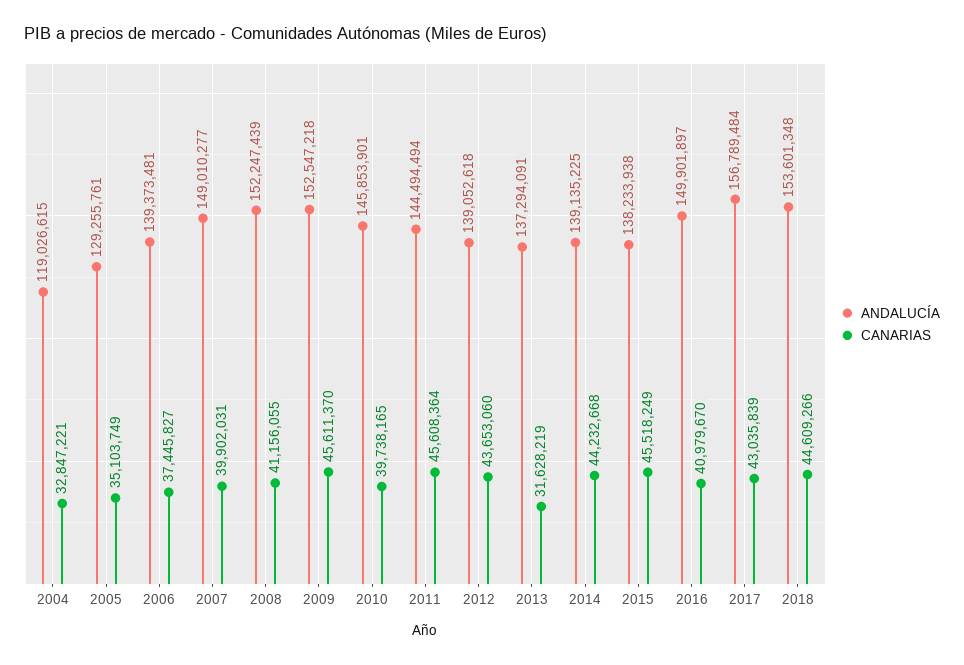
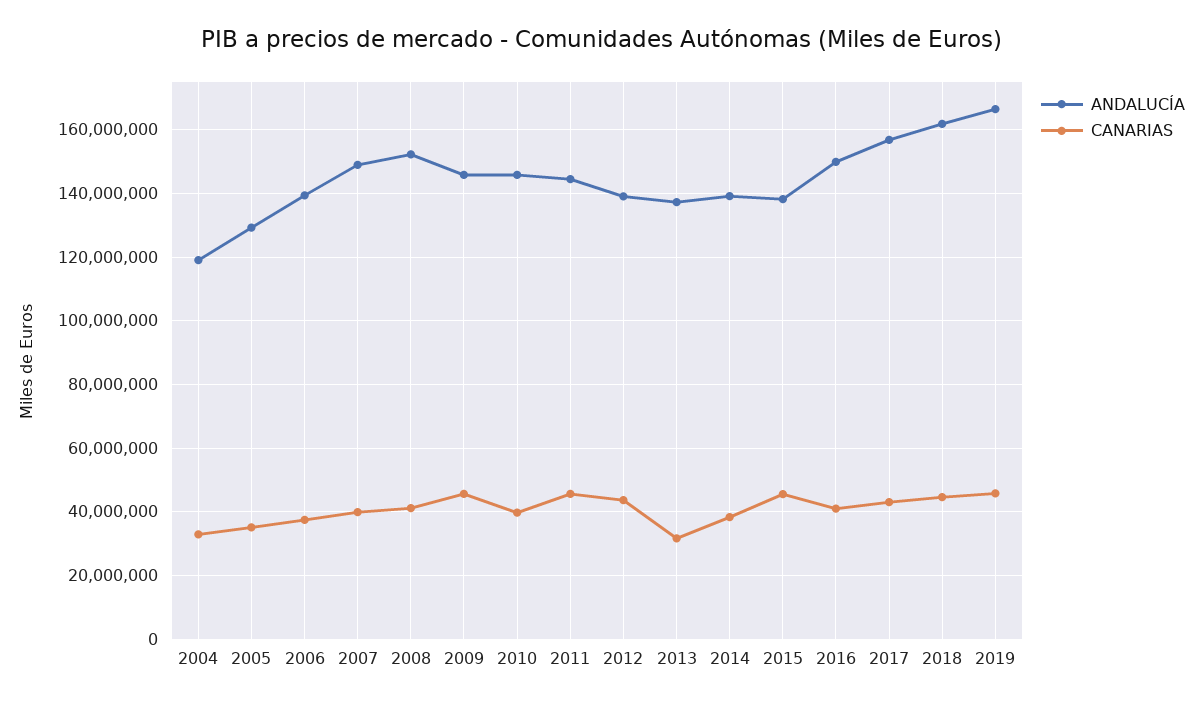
ANDALUCÍA, 2009: 152547218 -> 146000000
CANARIAS, 2014: 44232668 -> 38000000
ANDALUCÍA, 2018: 153601348 -> 162000000
ANDALUCÍA, 2019: none -> 166000000
CANARIAS, 2019: none -> 46000000

